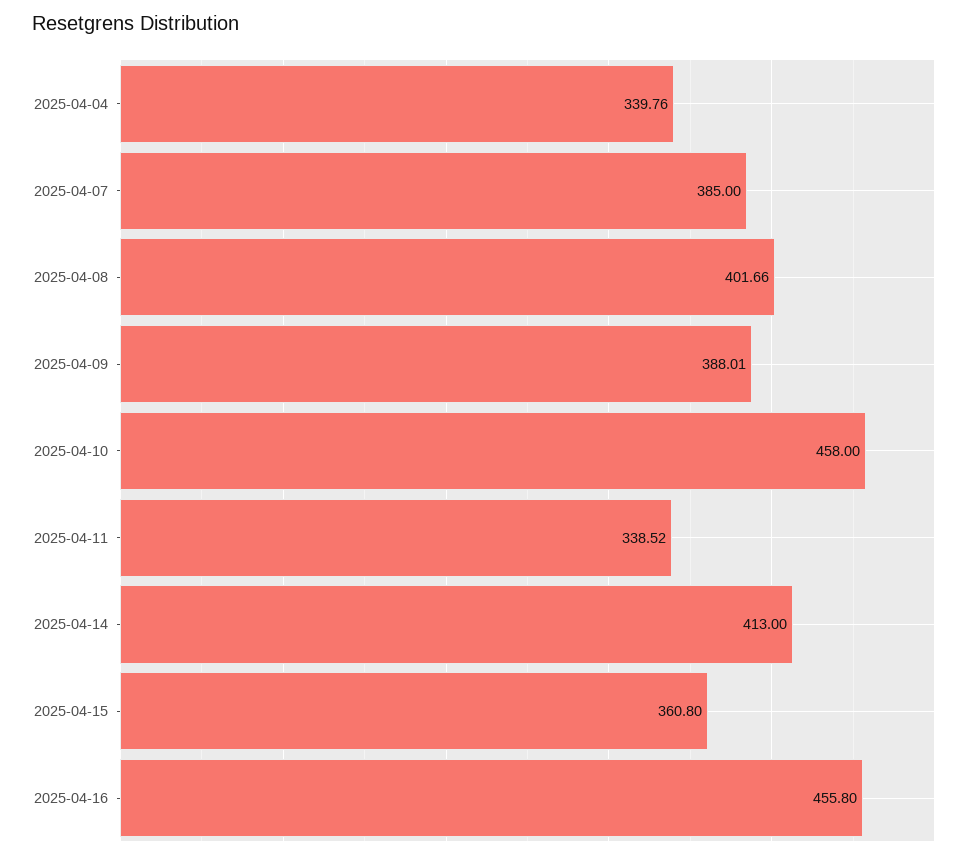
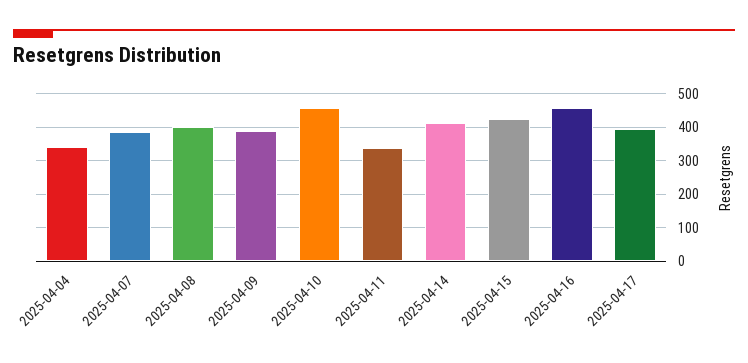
2025-04-15: 360.8 -> 420
2025-04-17: none -> 400

